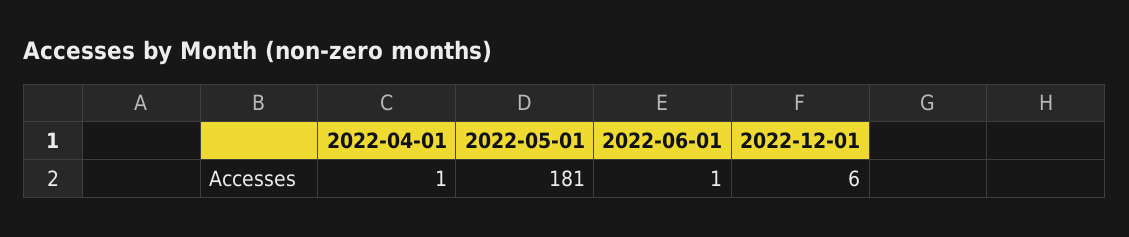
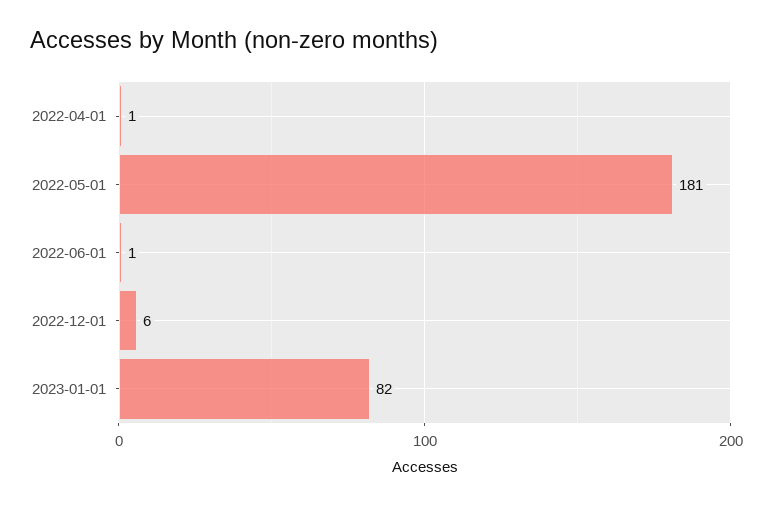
2023-01-01: none -> 82

